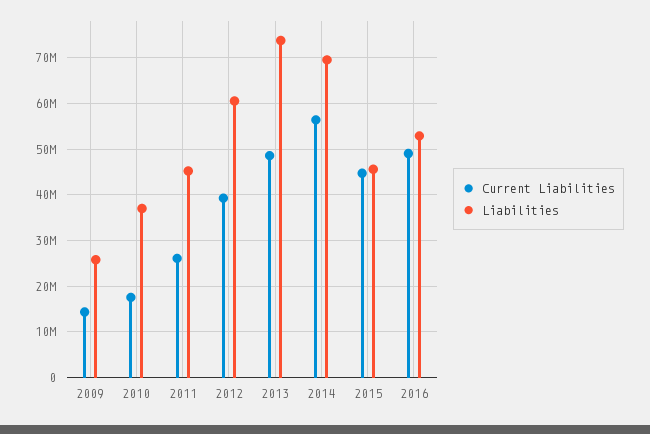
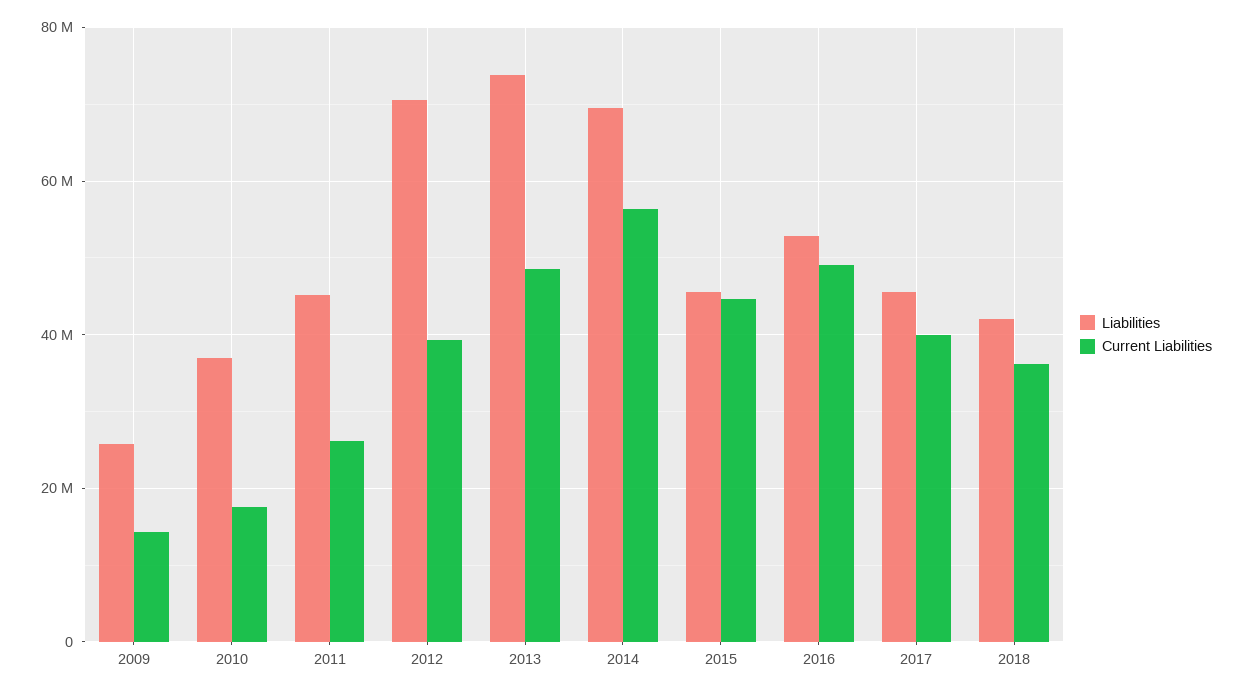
Liabilities, 2012: 60000000 -> 70000000
Liabilities, 2017: none -> 46000000
Current Liabilities, 2017: none -> 40000000
Liabilities, 2018: none -> 42000000
Current Liabilities, 2018: none -> 36000000

